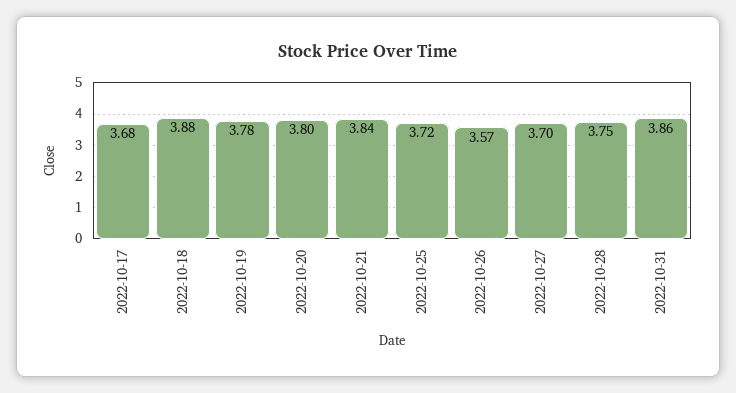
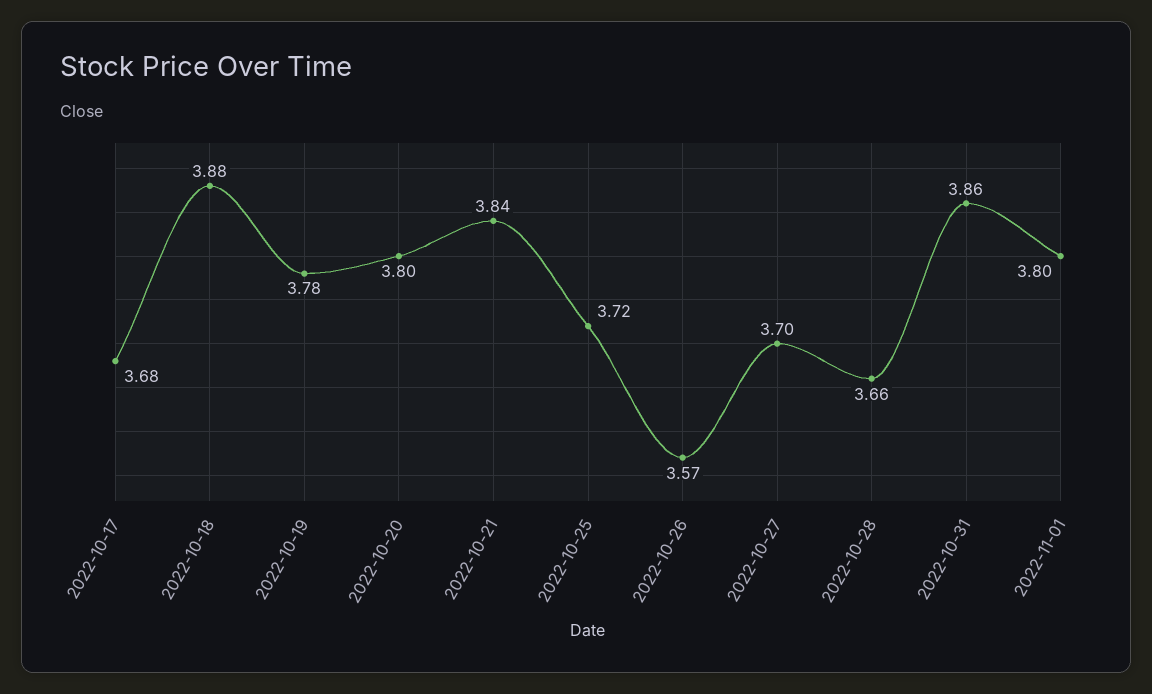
2022-10-28: 3.75 -> 3.66
2022-11-01: none -> 3.8

